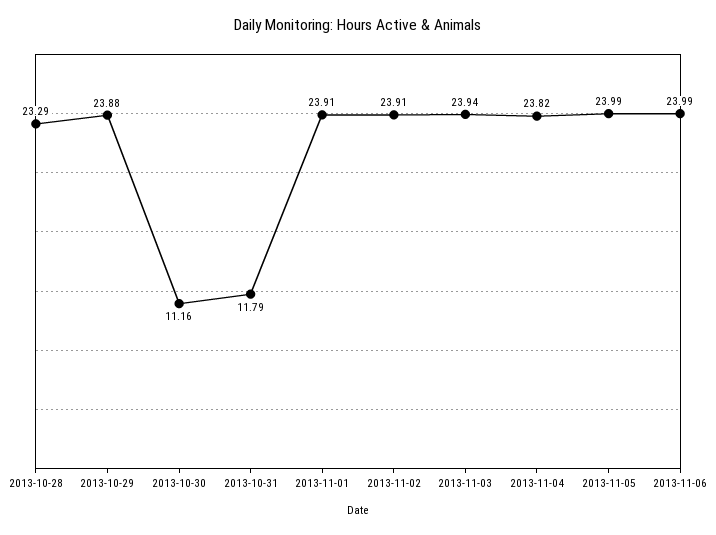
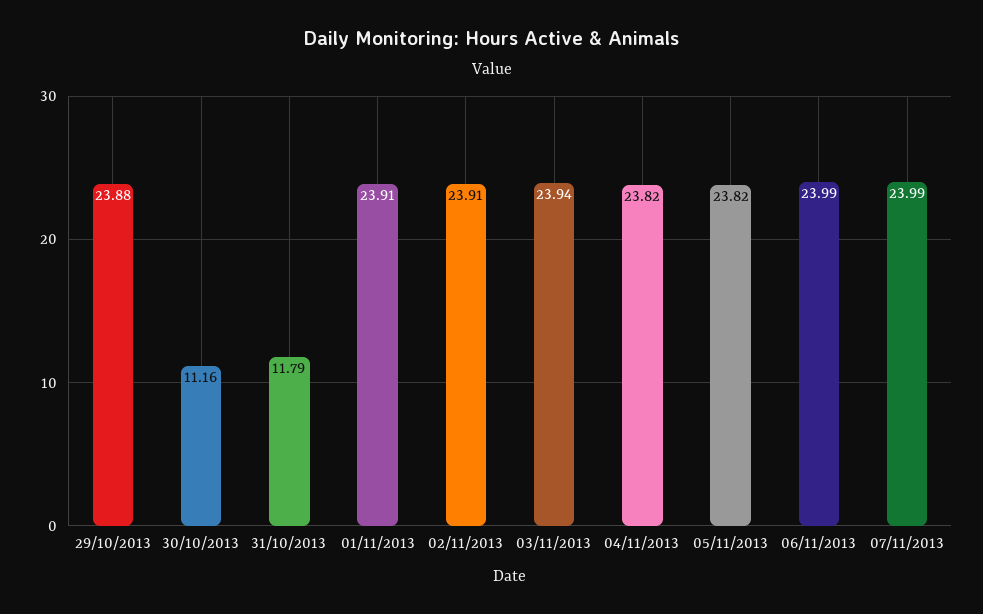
2013-10-28: 23.29 -> none
2013-11-05: 23.99 -> 23.82
07/11/2013: none -> 23.99

